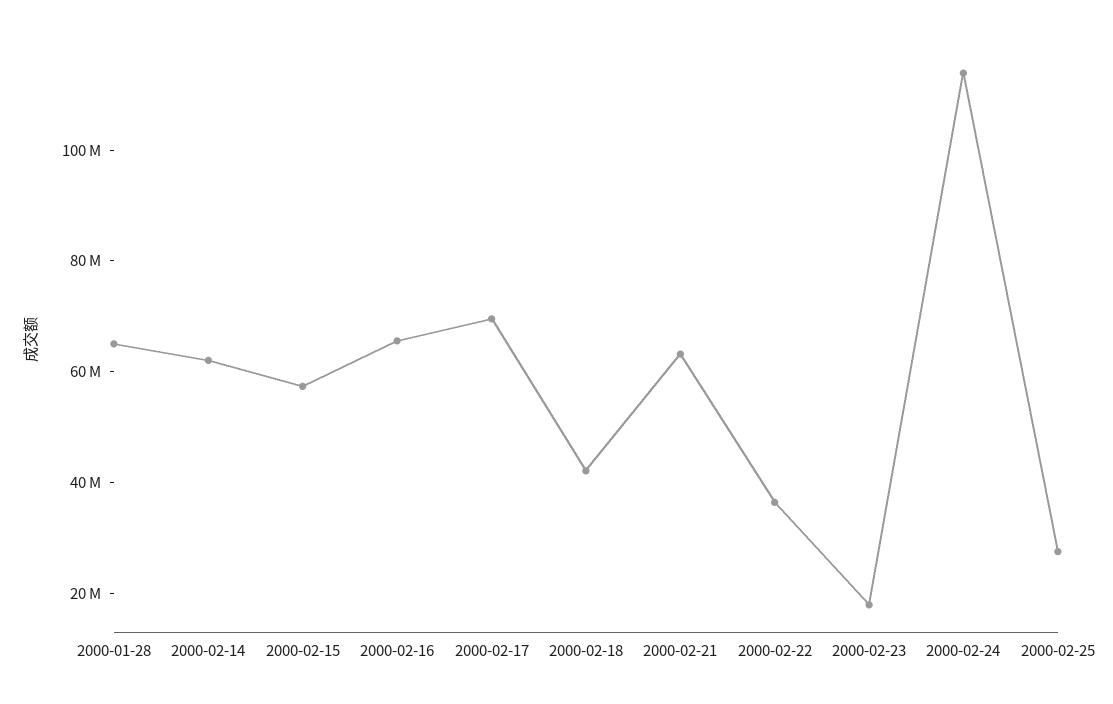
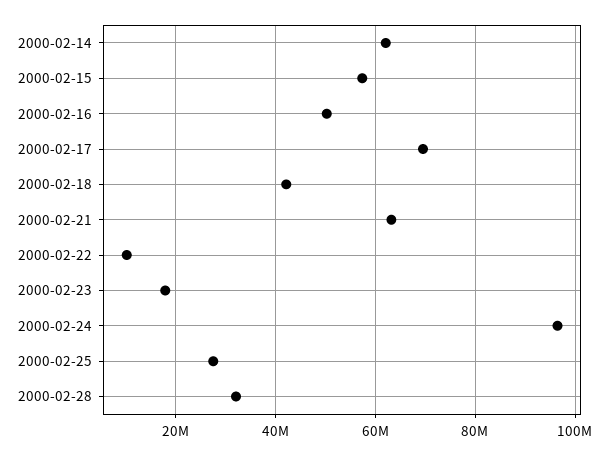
2000-01-28: 65000000 -> none
2000-02-16: 65000000 -> 50000000
2000-02-22: 35000000 -> 10000000
2000-02-24: 115000000 -> 96000000
2000-02-28: none -> 32000000

